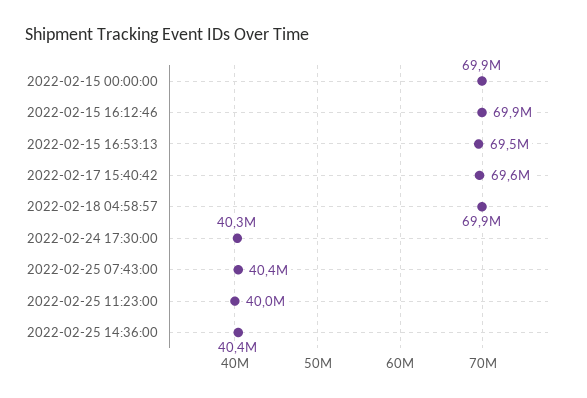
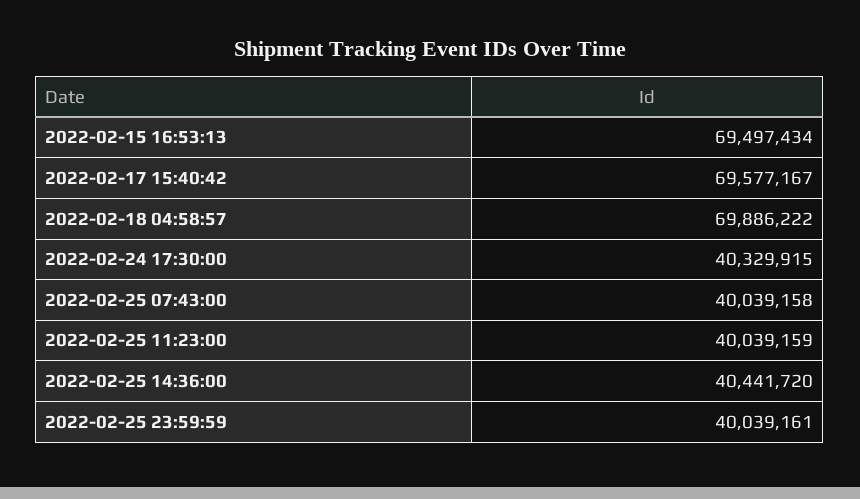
2022-02-15 00:00:00: 69900000 -> none
2022-02-15 16:12:46: 69900000 -> none
2022-02-25 07:43:00: 40400000 -> 40039158
2022-02-25 23:59:59: none -> 40039161

